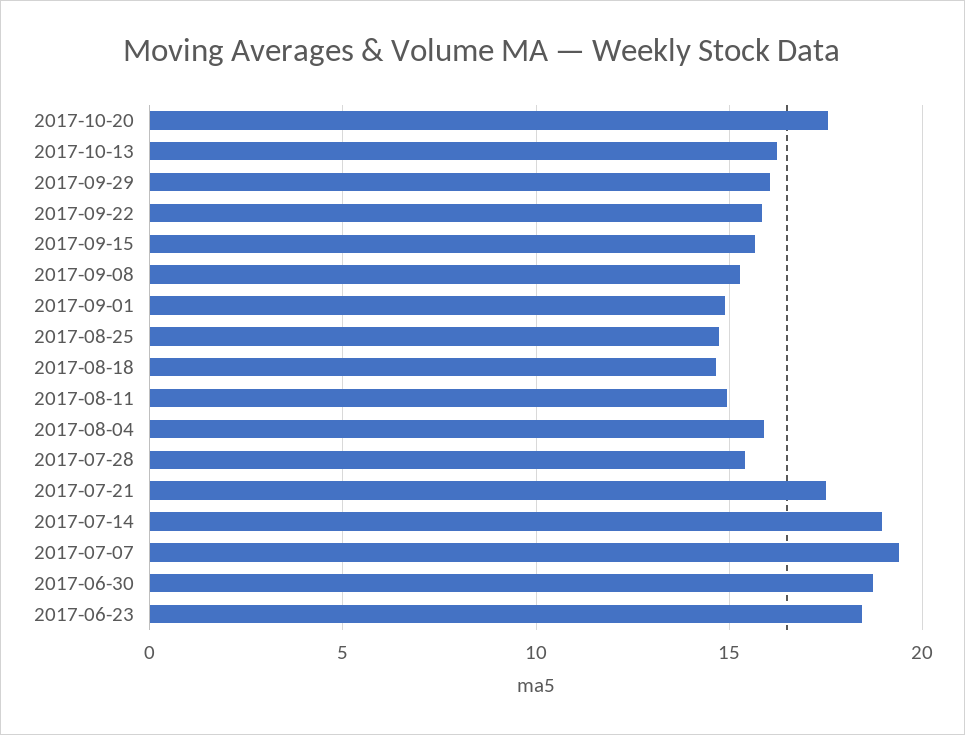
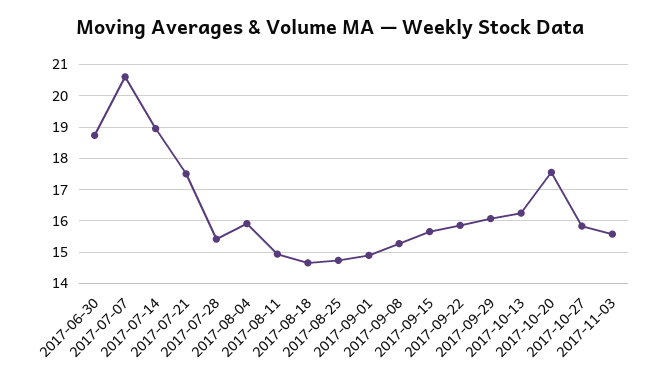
2017-07-07: 19.5 -> 20.6
2017-06-23: 18.5 -> none
2017-10-27: none -> 15.8
2017-11-03: none -> 15.6

